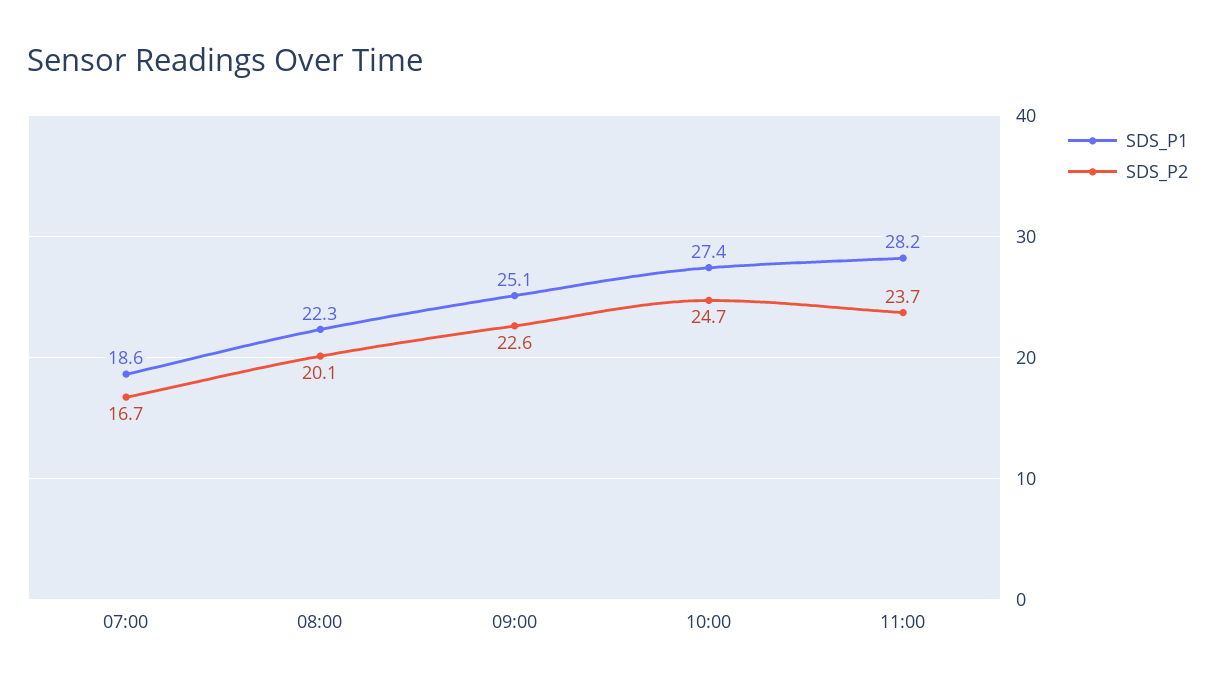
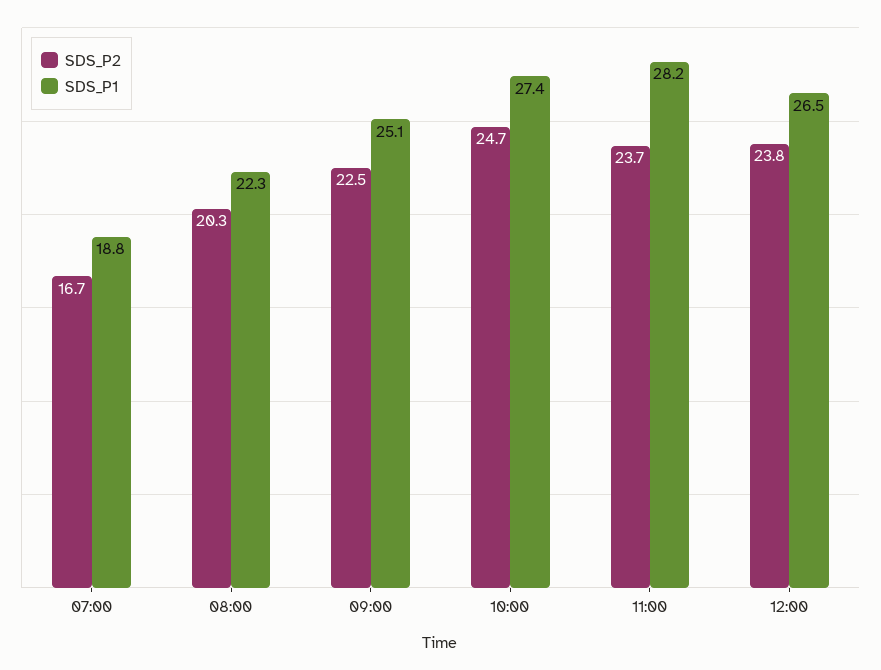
SDS_P1, 07:00: 18.6 -> 18.8
SDS_P2, 08:00: 20.1 -> 20.3
SDS_P2, 09:00: 22.6 -> 22.5
SDS_P2, 12:00: none -> 23.8
SDS_P1, 12:00: none -> 26.5

